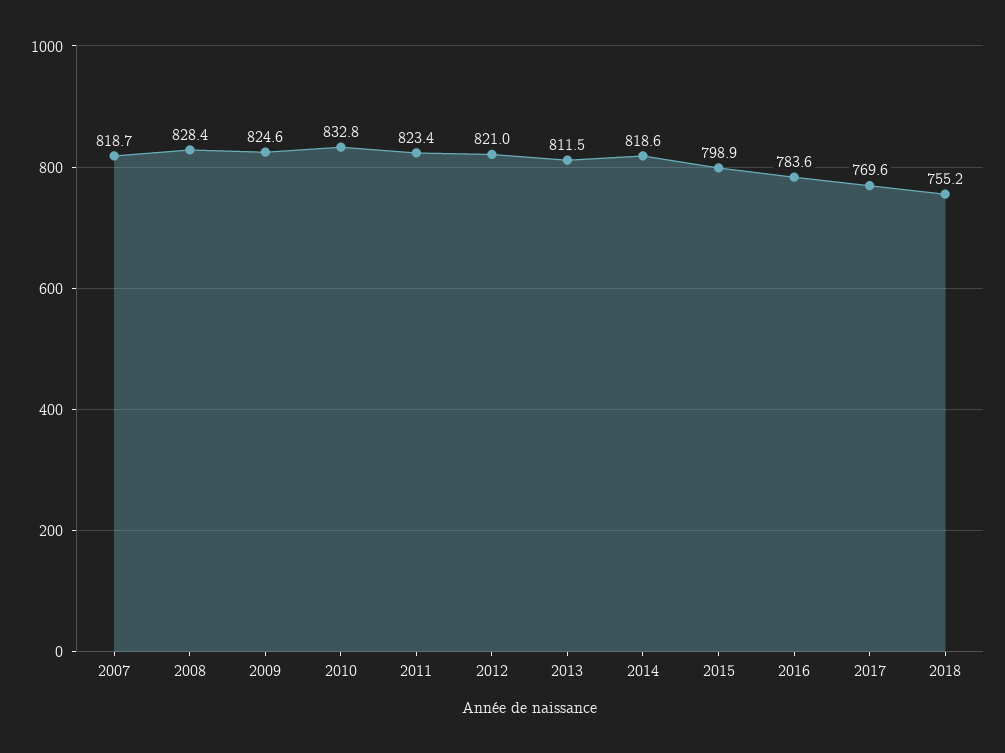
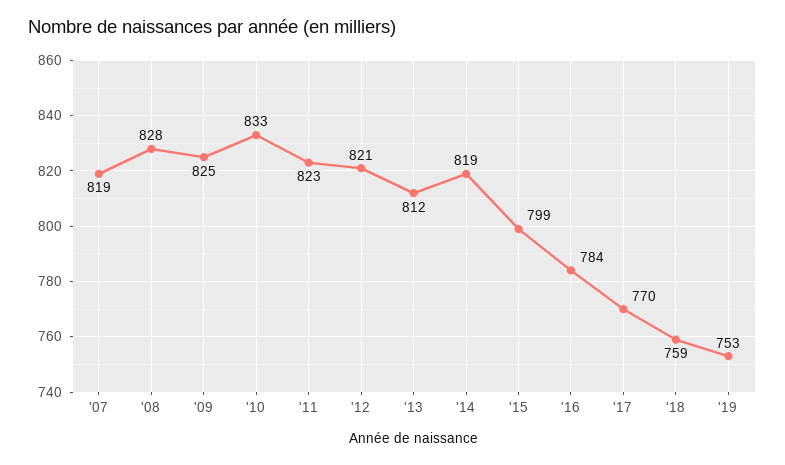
2018: 755.2 -> 759
'19: none -> 753

